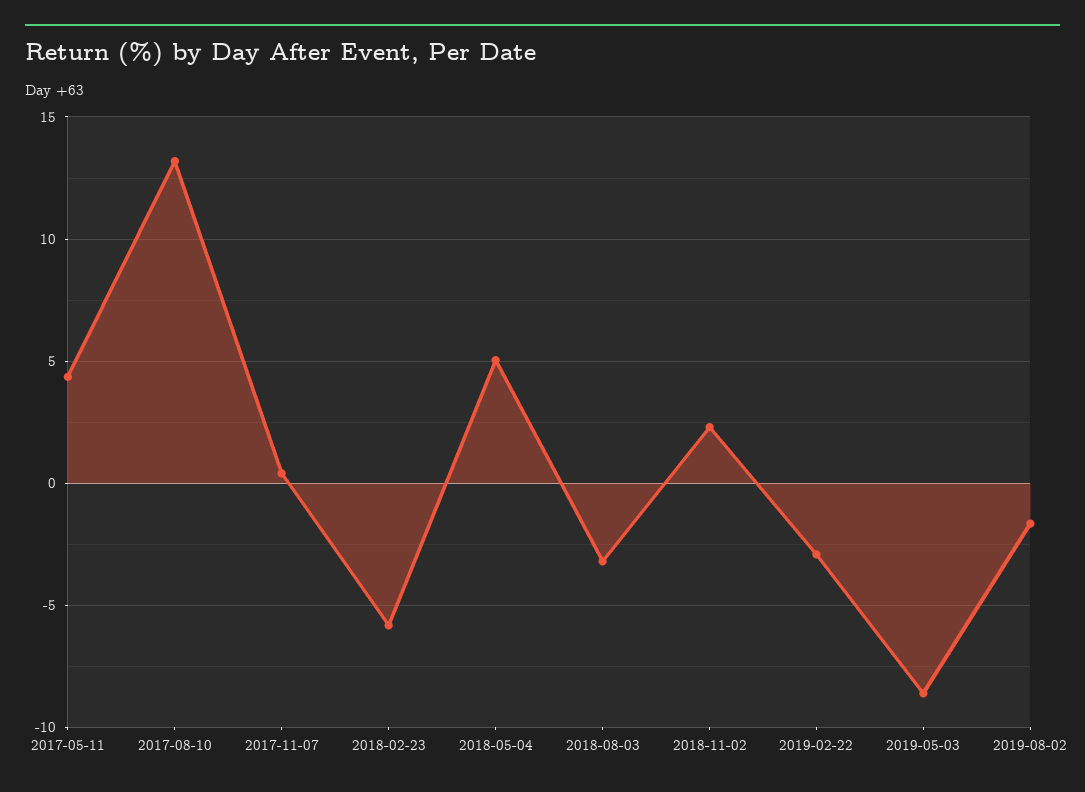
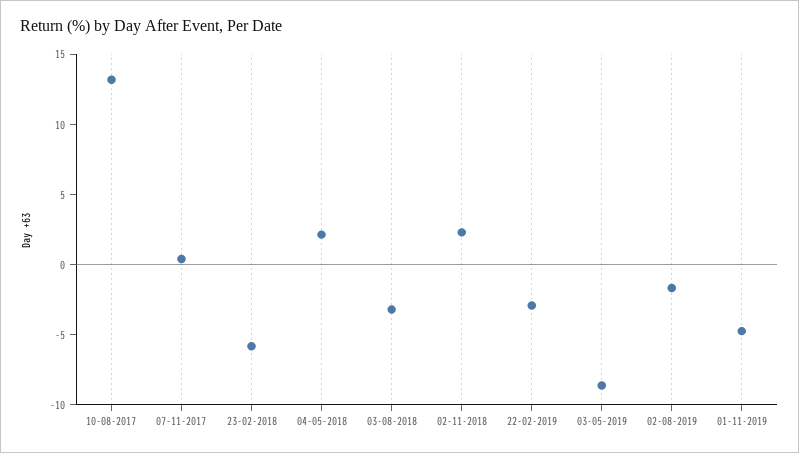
2017-05-11: 4.5 -> none
2018-05-04: 5 -> 2
01-11-2019: none -> -5

